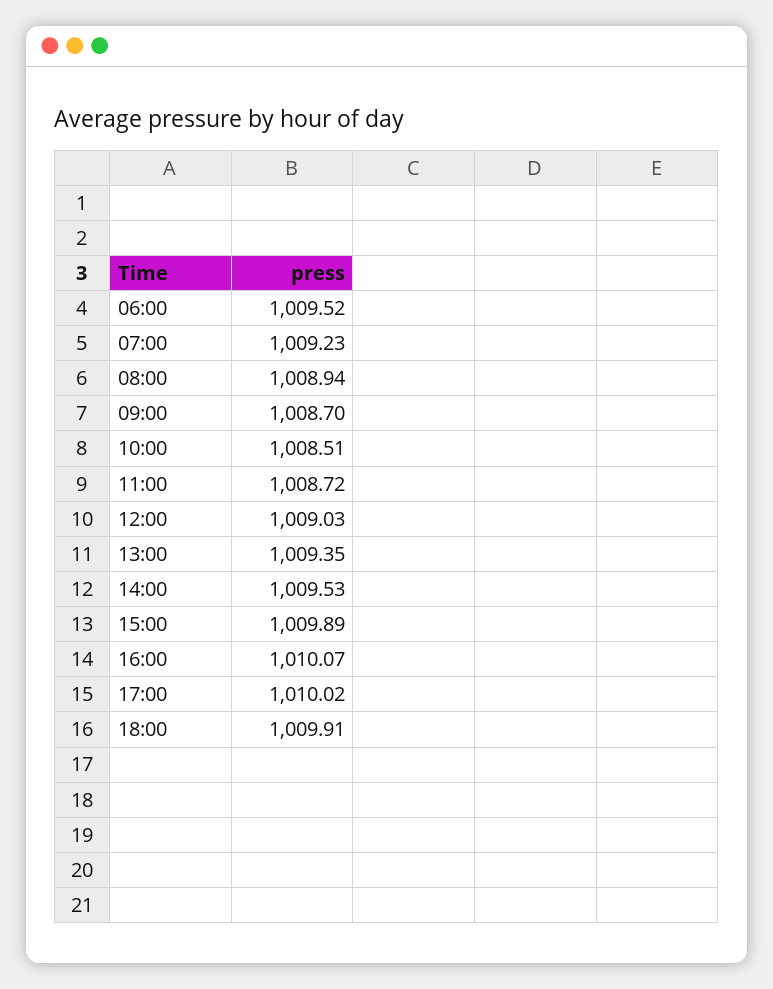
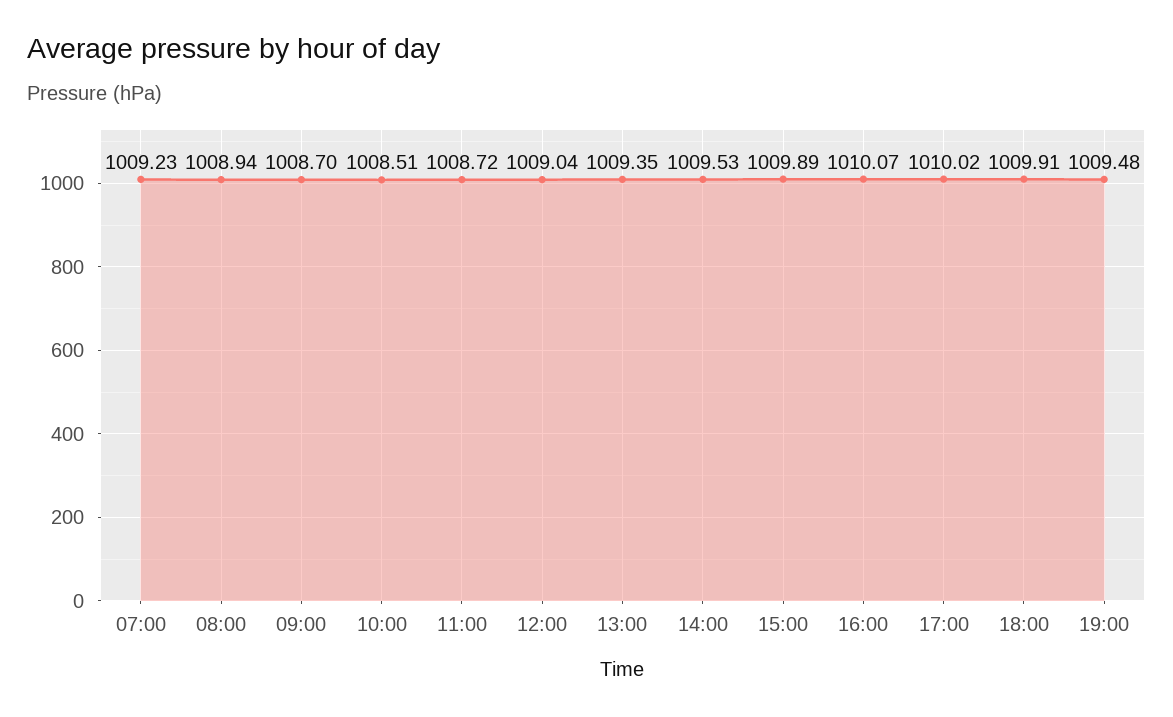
06:00: 1009.52 -> none
12:00: 1009.03 -> 1009.04
19:00: none -> 1009.48

